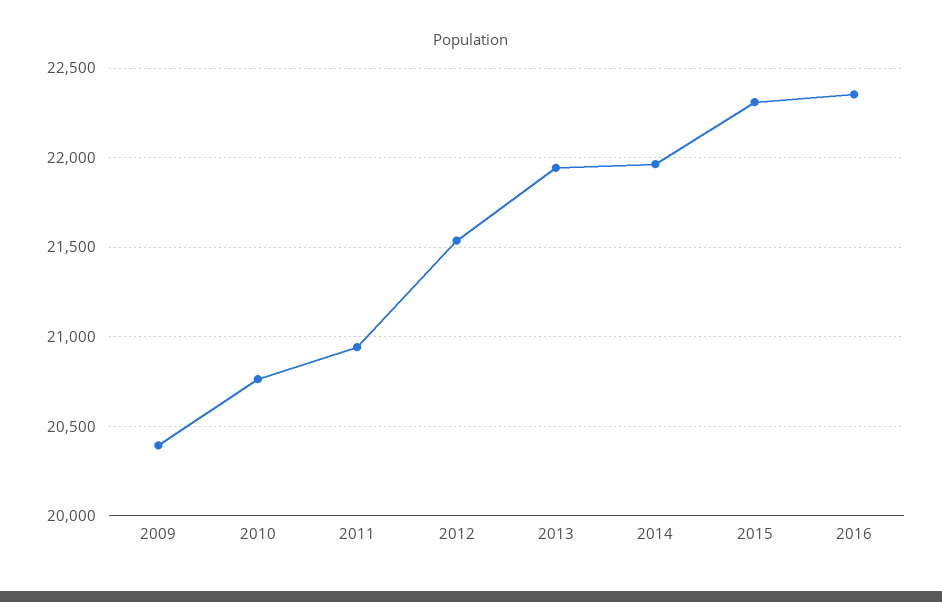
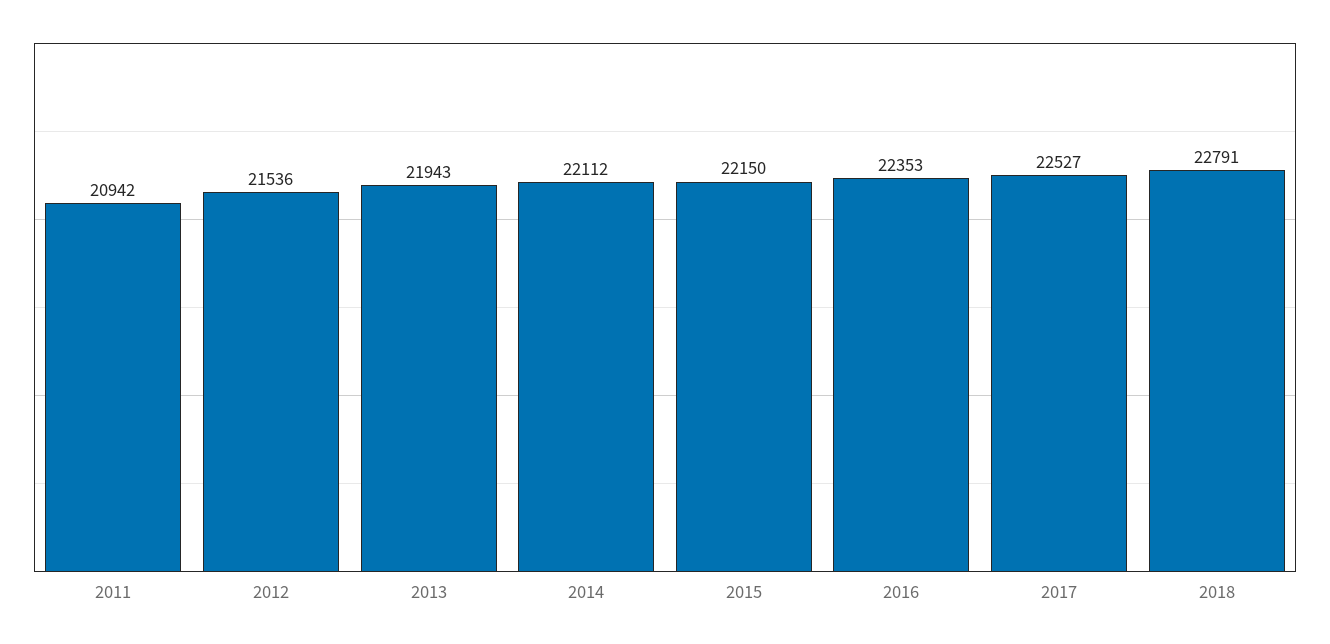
2009: 20400 -> none
2010: 20750 -> none
2014: 21950 -> 22112
2015: 22300 -> 22150
2017: none -> 22527
2018: none -> 22791

